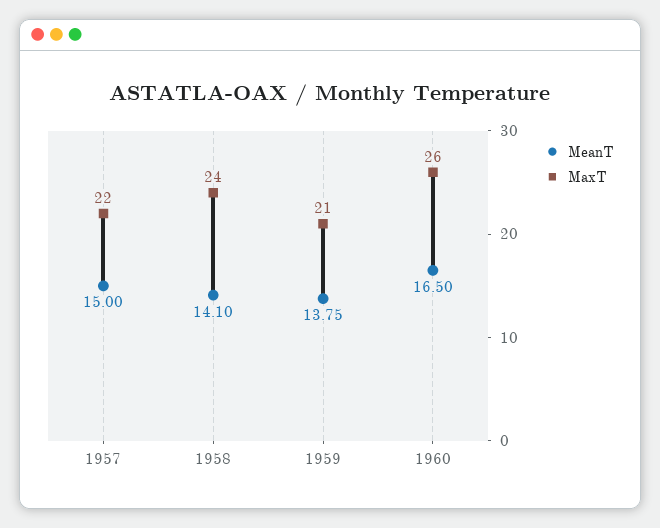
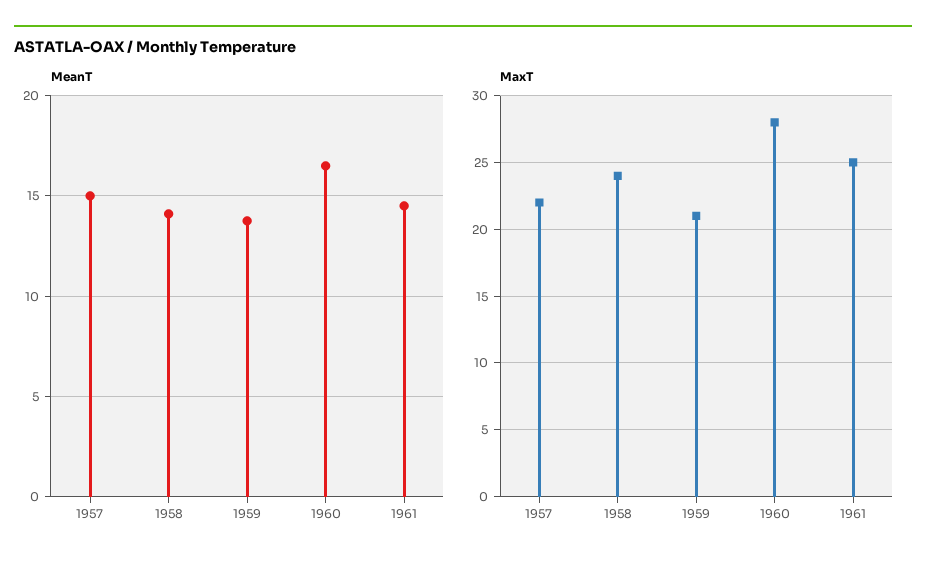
MaxT, 1960: 26 -> 28
MeanT, 1961: none -> 14.5
MaxT, 1961: none -> 25

